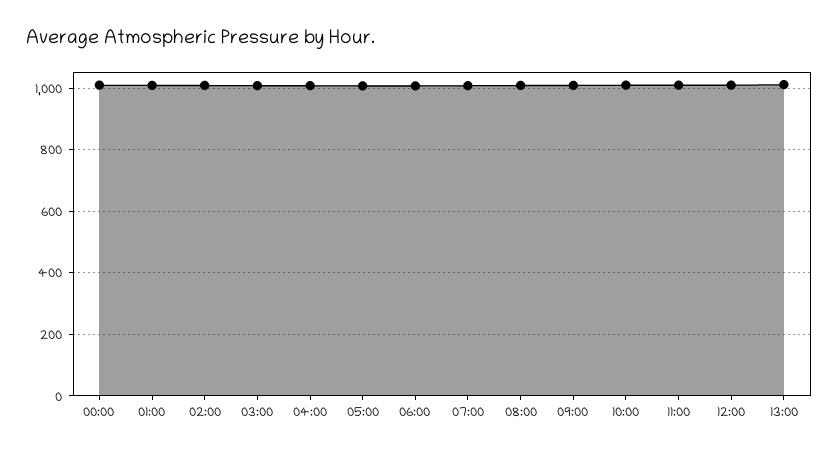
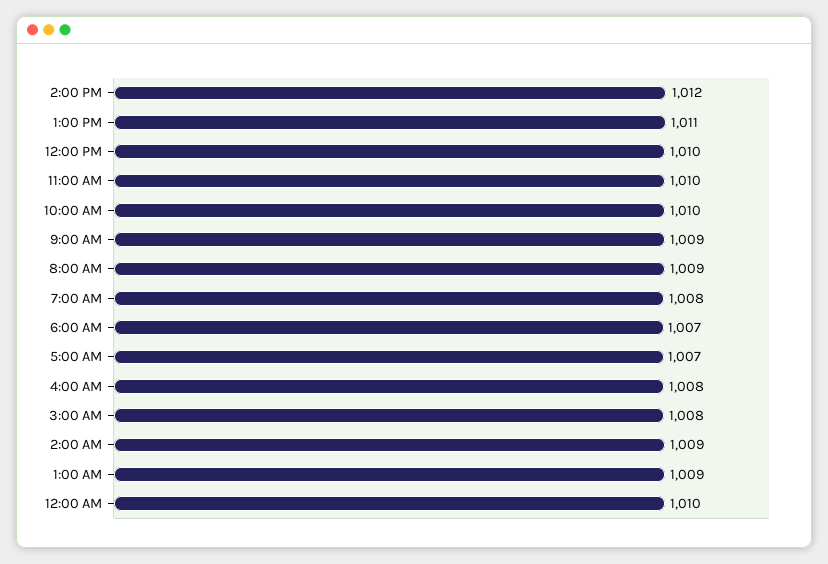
2:00 PM: none -> 1012

